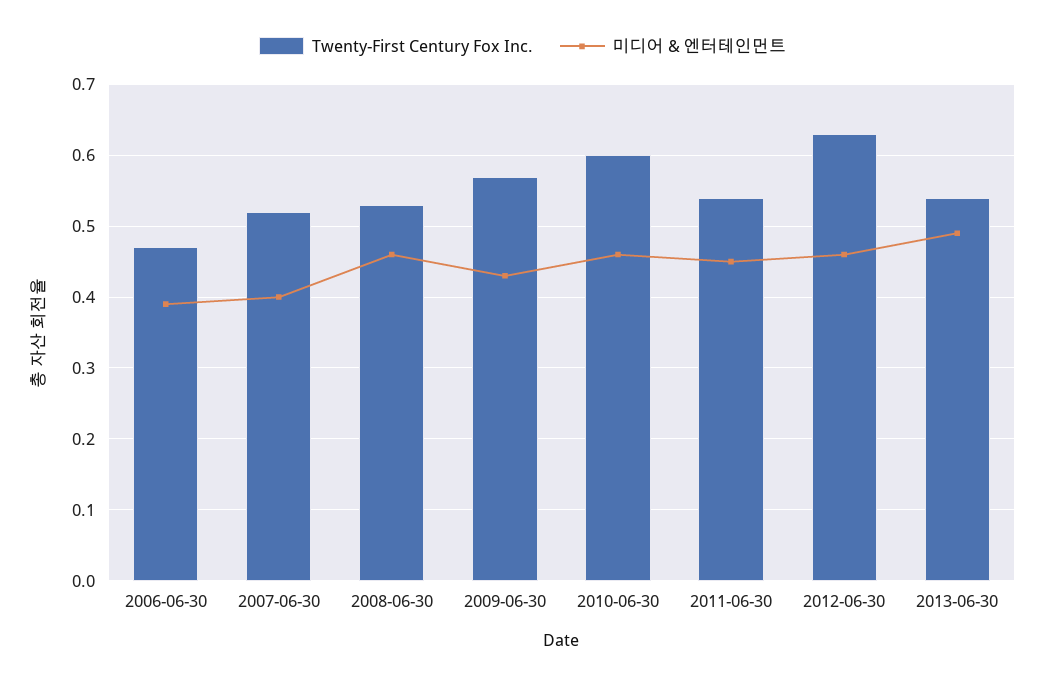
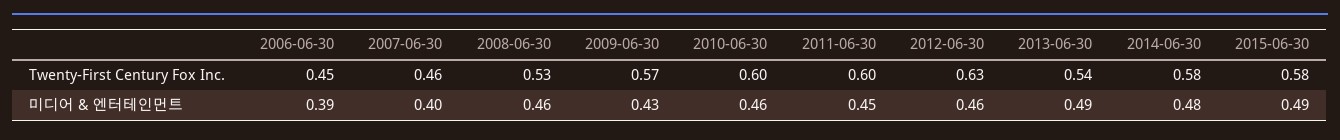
Twenty-First Century Fox Inc., 2006-06-30: 0.47 -> 0.45
Twenty-First Century Fox Inc., 2007-06-30: 0.52 -> 0.46
Twenty-First Century Fox Inc., 2011-06-30: 0.54 -> 0.6
Twenty-First Century Fox Inc., 2014-06-30: none -> 0.58
Twenty-First Century Fox Inc., 2015-06-30: none -> 0.58
미디어 & 엔터테인먼트, 2014-06-30: none -> 0.48
미디어 & 엔터테인먼트, 2015-06-30: none -> 0.49

